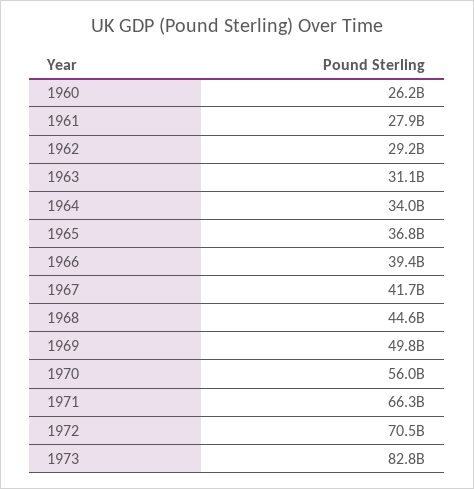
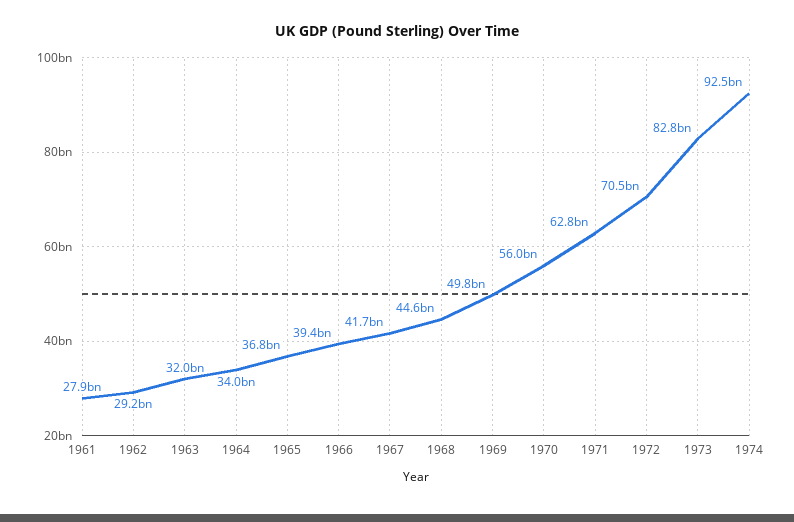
1960: 26200000000 -> none
1963: 31100000000 -> 32000000000
1971: 66300000000 -> 62800000000
1974: none -> 92500000000

